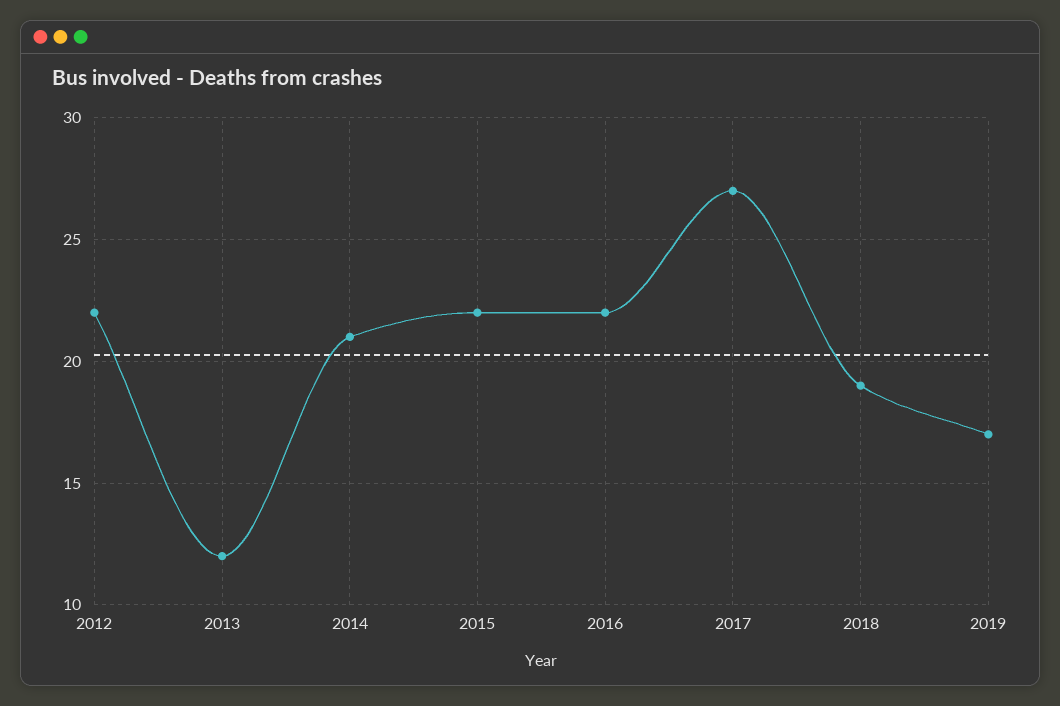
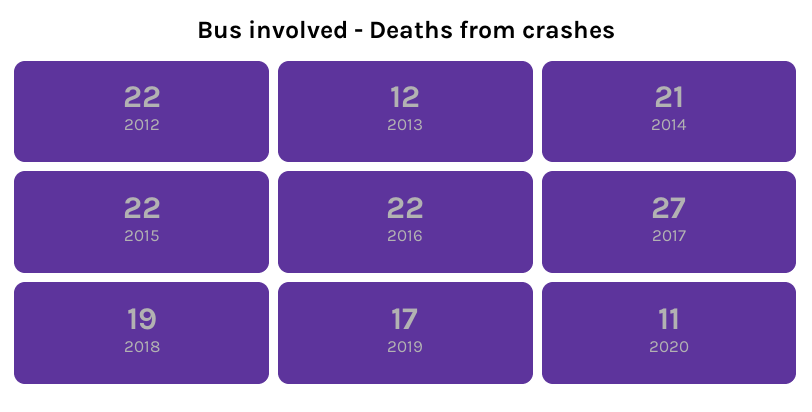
2020: none -> 11

